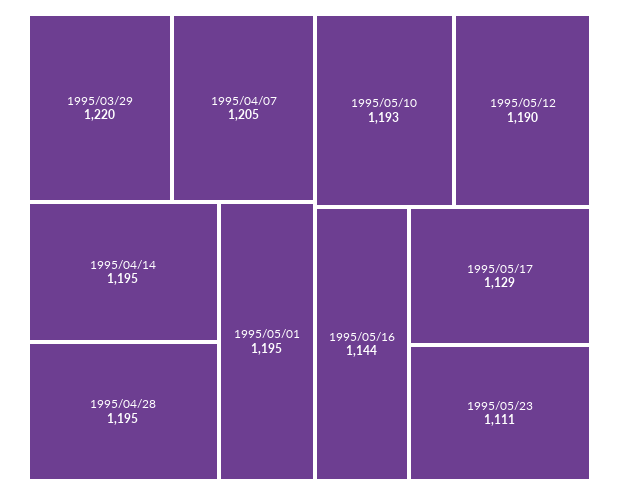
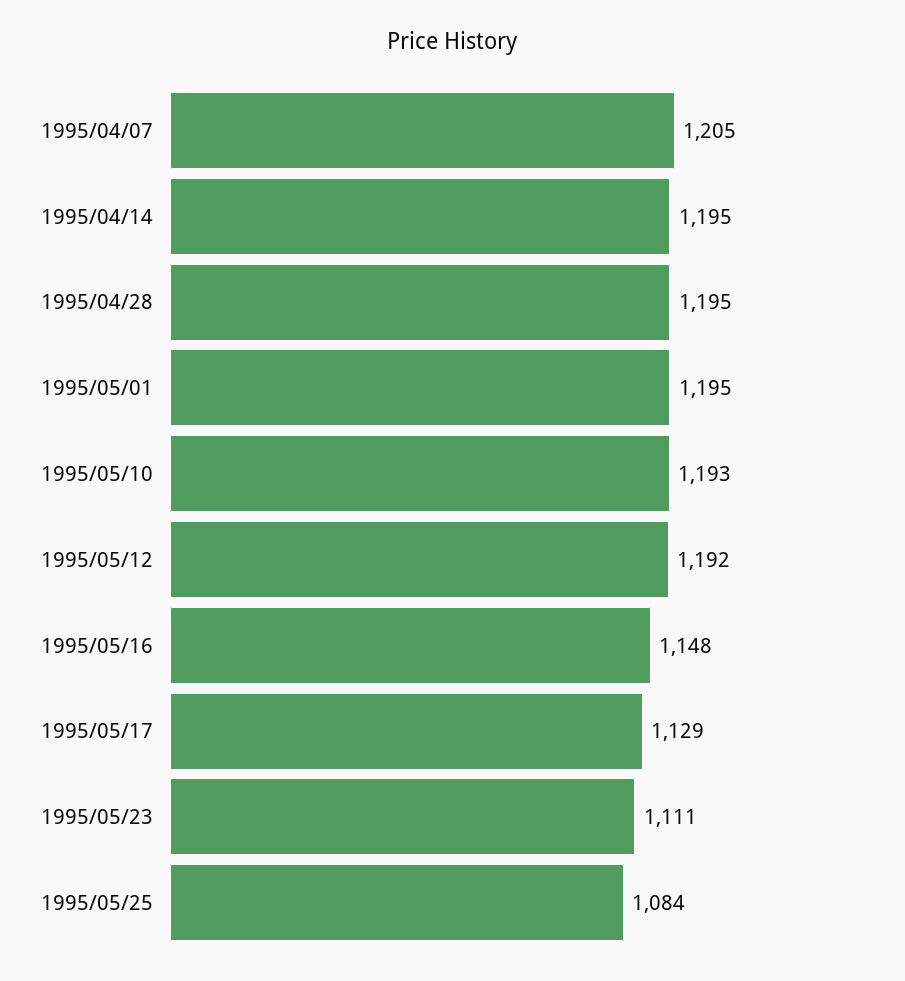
1995/03/29: 1220 -> none
1995/05/12: 1190 -> 1192
1995/05/16: 1144 -> 1148
1995/05/25: none -> 1084

